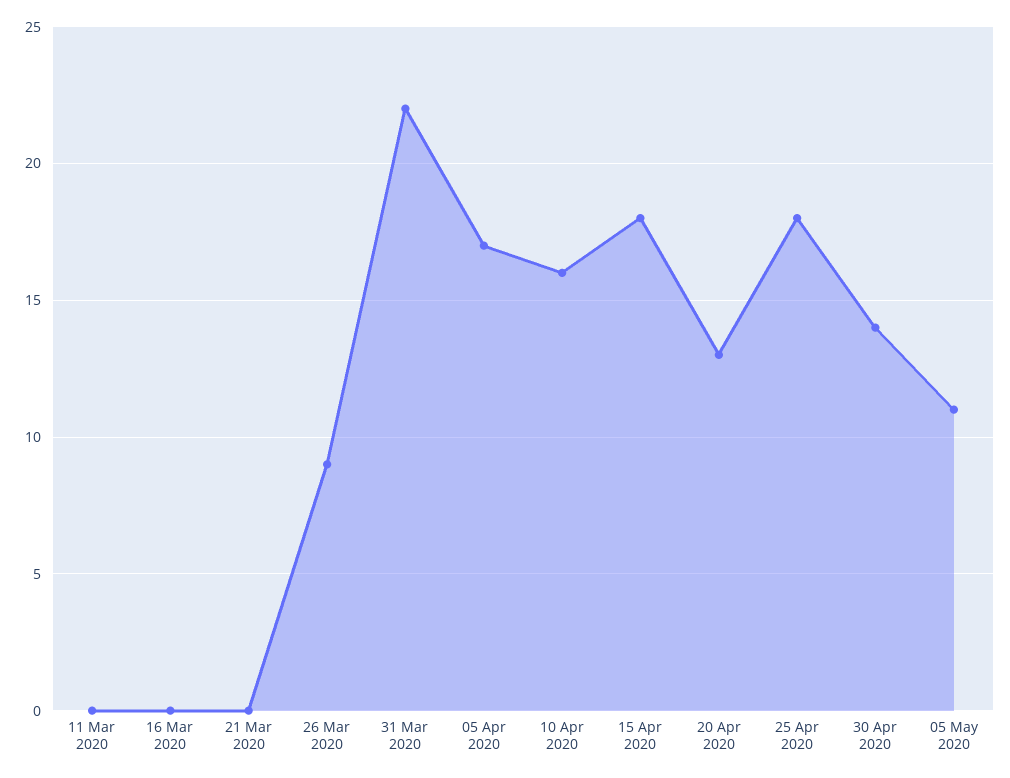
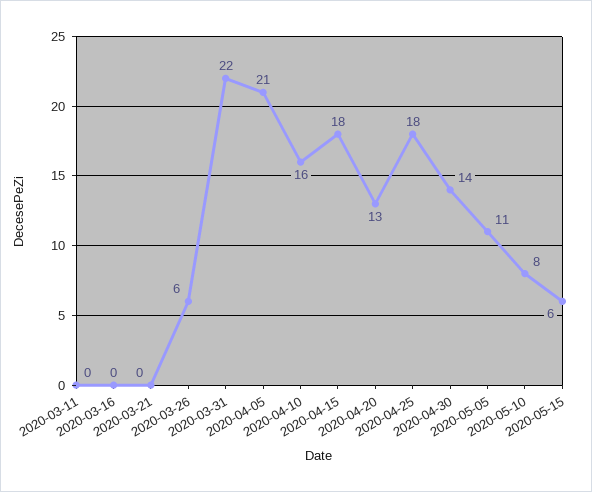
26 Mar 2020: 9 -> 6
05 Apr 2020: 17 -> 21
2020-05-10: none -> 8
2020-05-15: none -> 6

